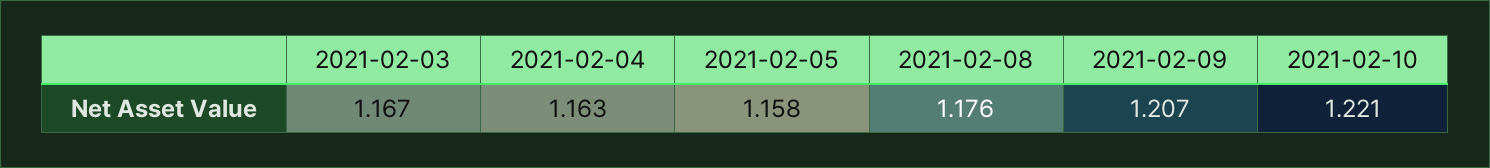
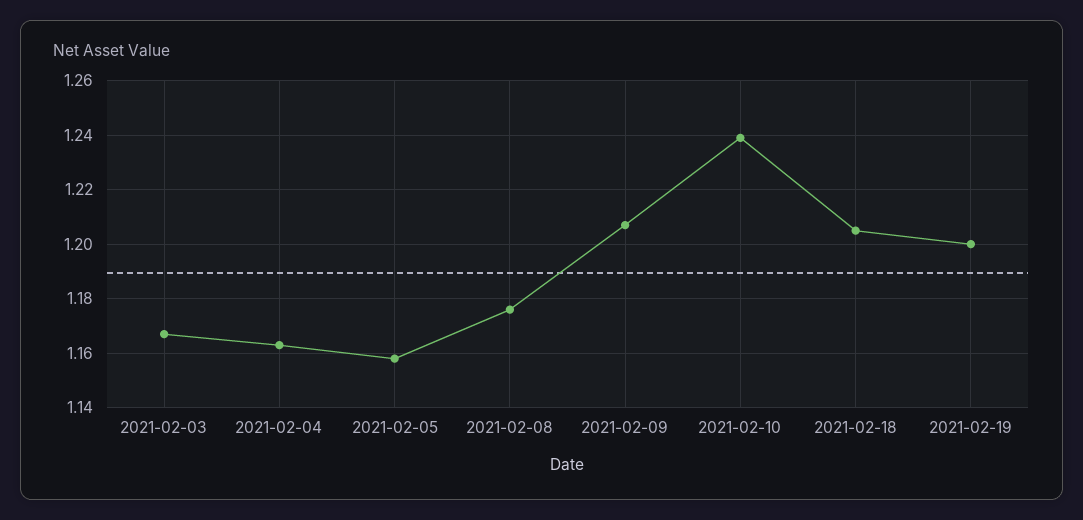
2021-02-10: 1.221 -> 1.24
2021-02-18: none -> 1.205
2021-02-19: none -> 1.2

